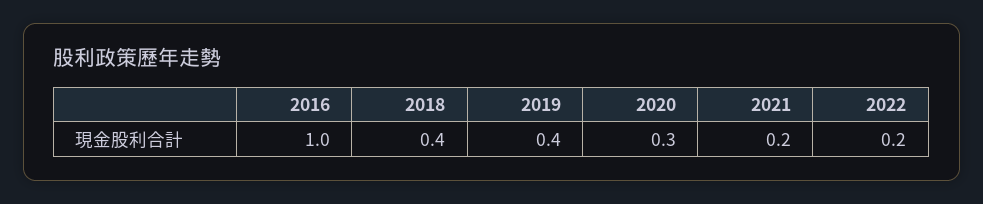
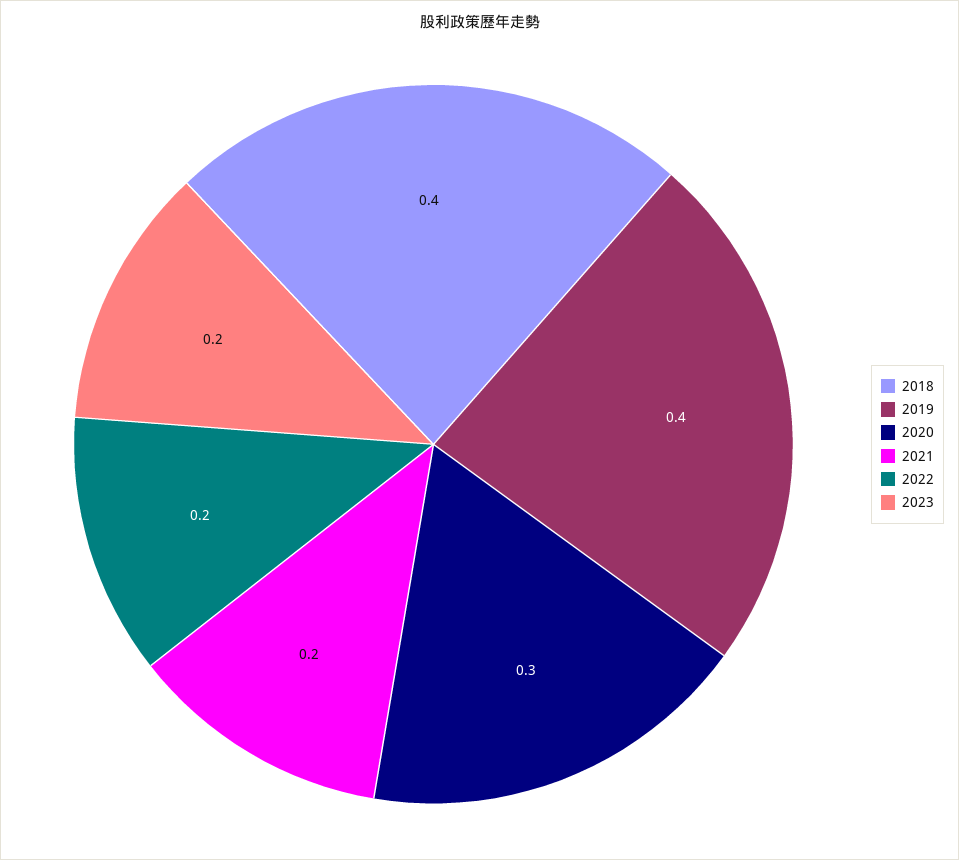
2016: 1 -> none
2023: none -> 0.2

